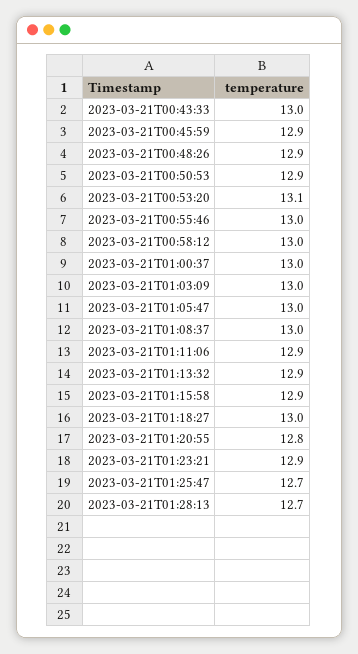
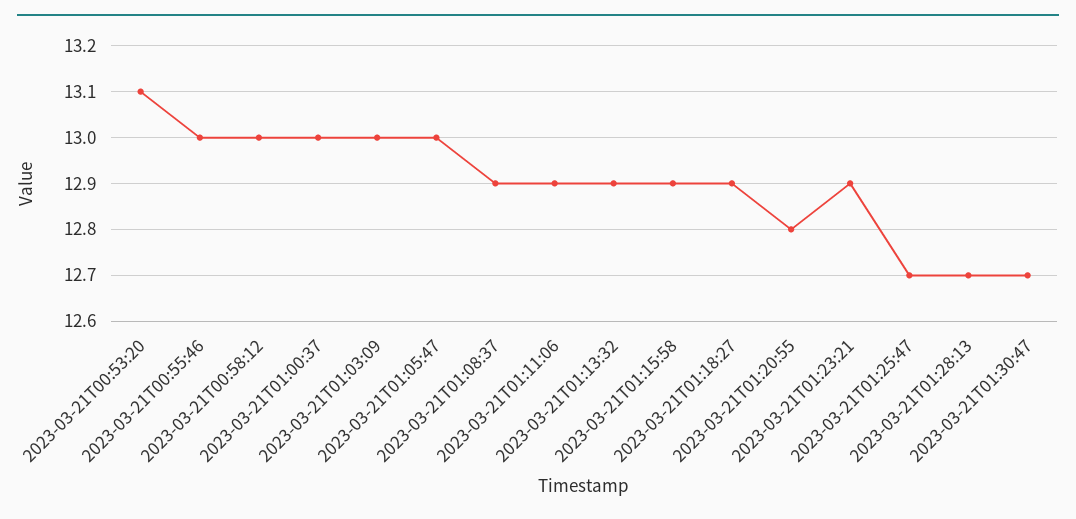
2023-03-21T00:43:33: 13 -> none
2023-03-21T00:45:59: 12.9 -> none
2023-03-21T00:48:26: 12.9 -> none
2023-03-21T00:50:53: 12.9 -> none
2023-03-21T01:08:37: 13 -> 12.9
2023-03-21T01:18:27: 13 -> 12.9
2023-03-21T01:30:47: none -> 12.7

